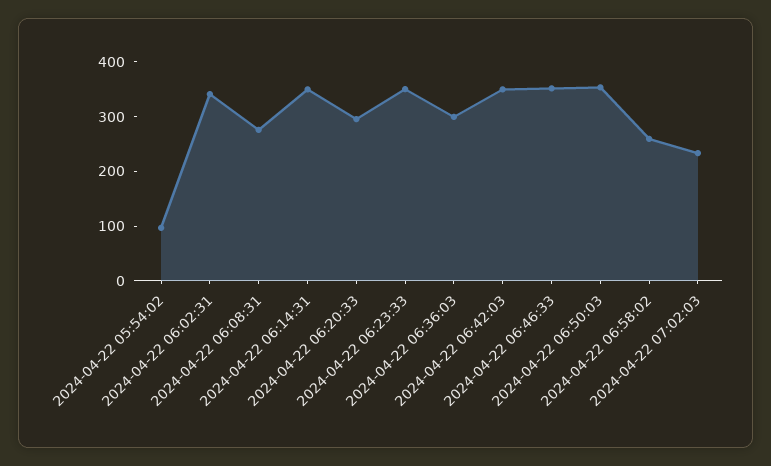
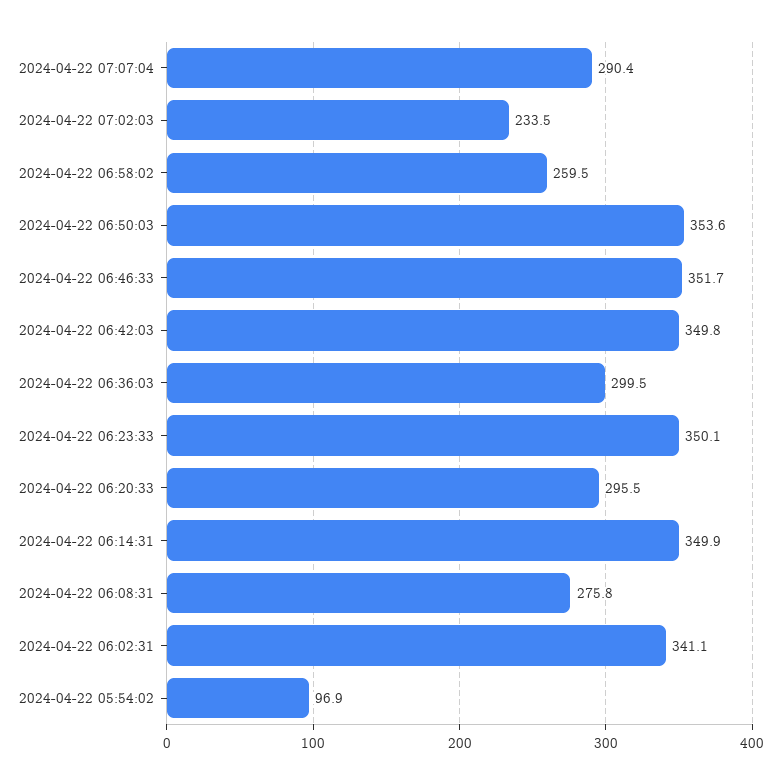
2024-04-22 07:07:04: none -> 290.4

